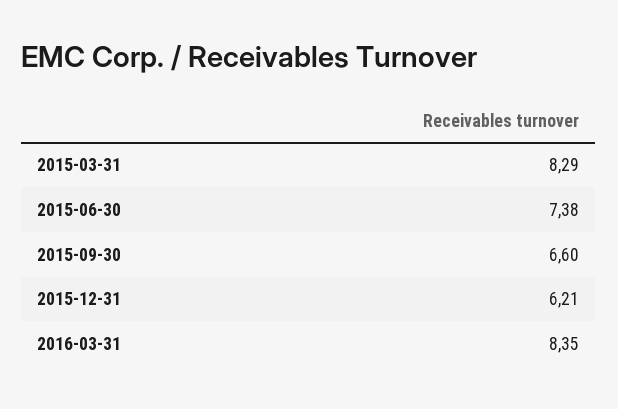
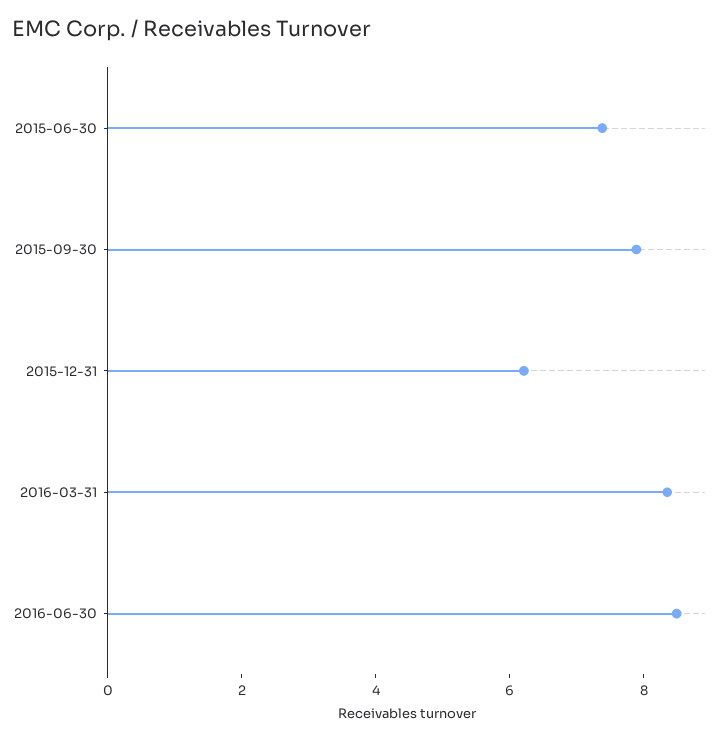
2015-03-31: 8.29 -> none
2015-09-30: 6.6 -> 8
2016-06-30: none -> 8.5

